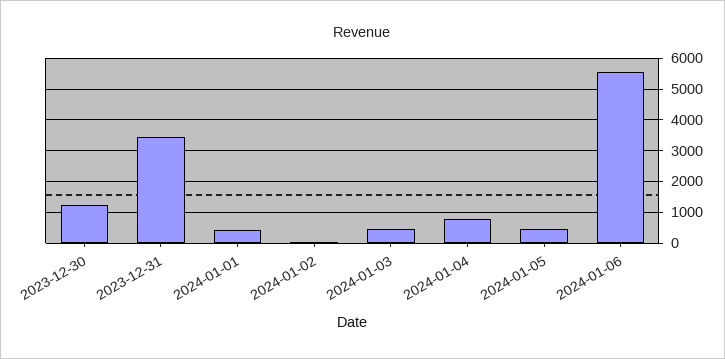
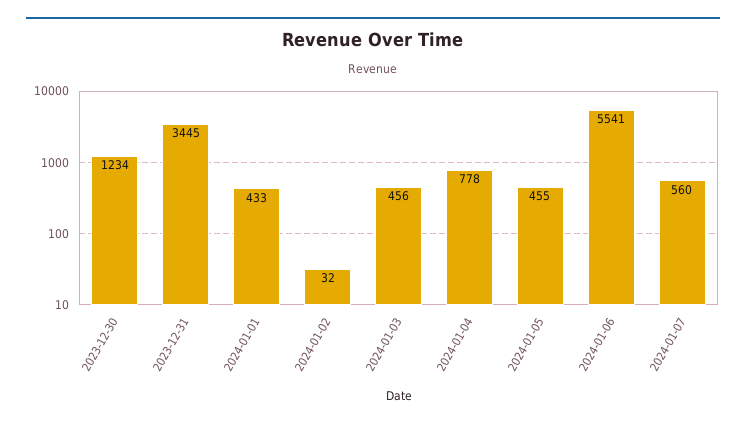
2024-01-07: none -> 560

